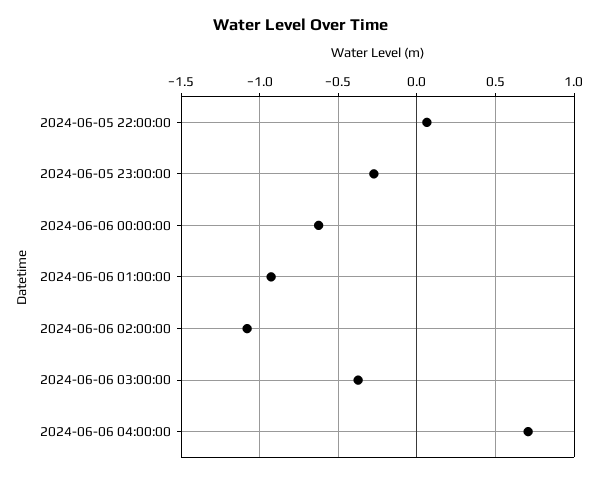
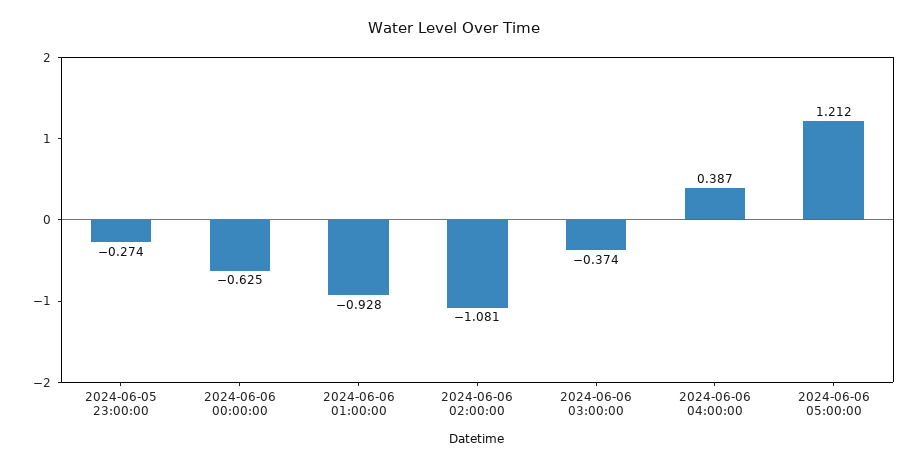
2024-06-05 22:00:00: 0.05 -> none
2024-06-06 04:00:00: 0.7 -> 0.387
2024-06-06 05:00:00: none -> 1.212

